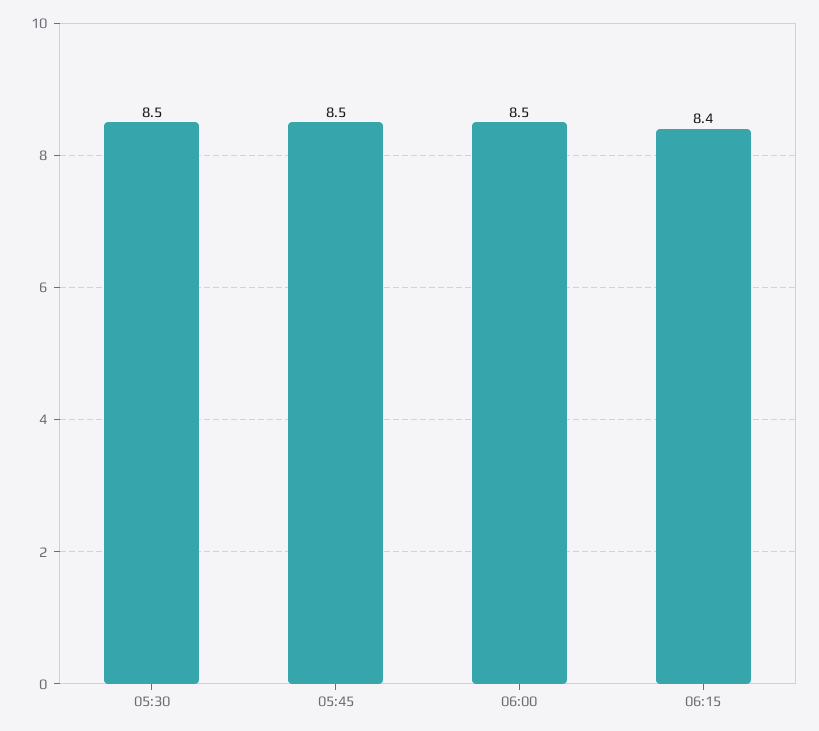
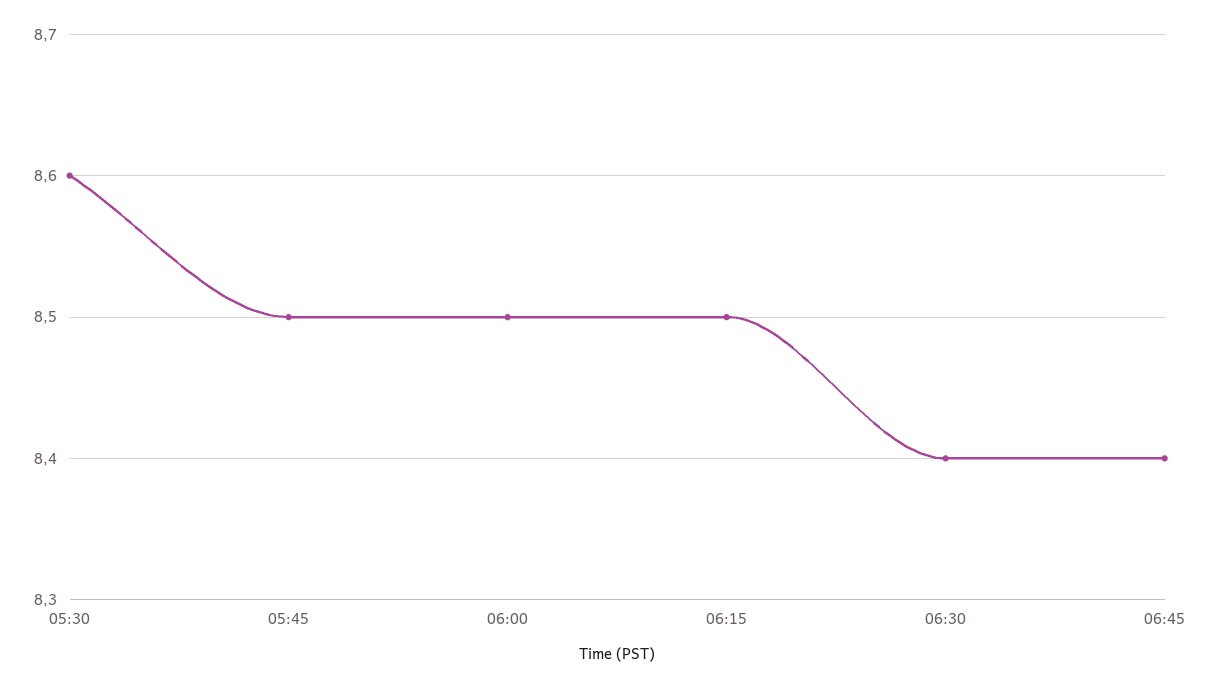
05:30: 8.5 -> 8.6
06:15: 8.4 -> 8.5
06:30: none -> 8.4
06:45: none -> 8.4

